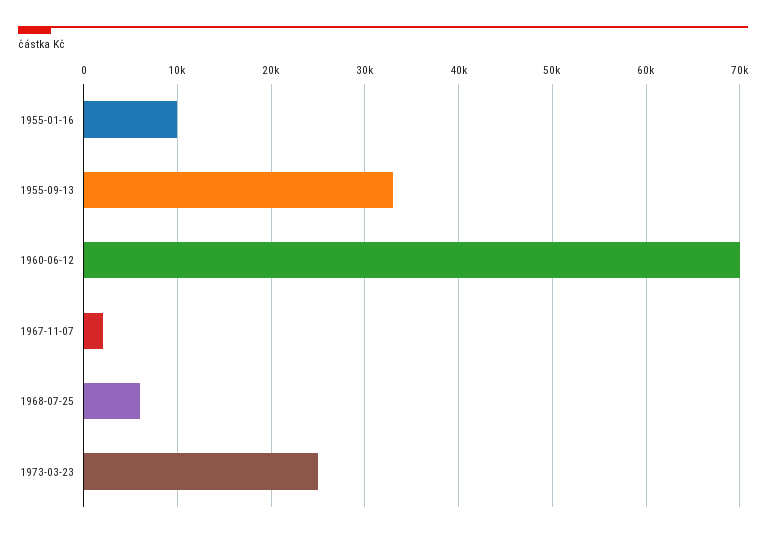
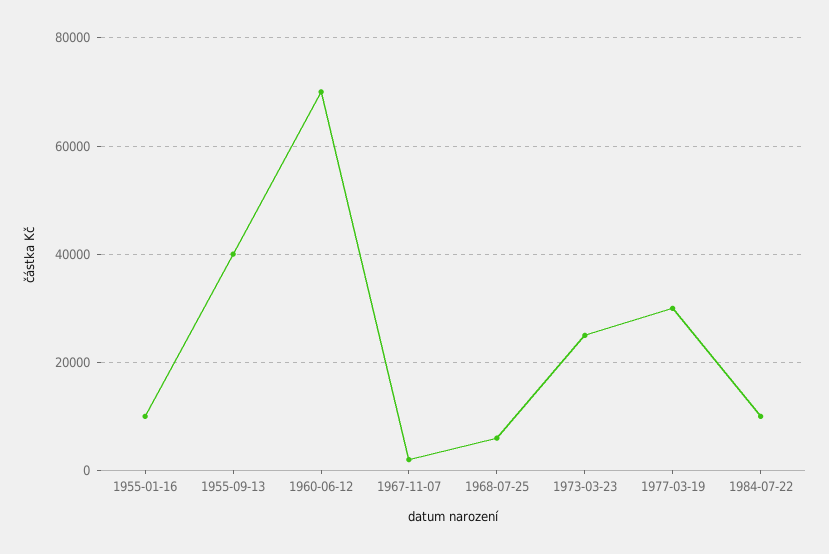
1955-09-13: 33000 -> 40000
1977-03-19: none -> 30000
1984-07-22: none -> 10000

